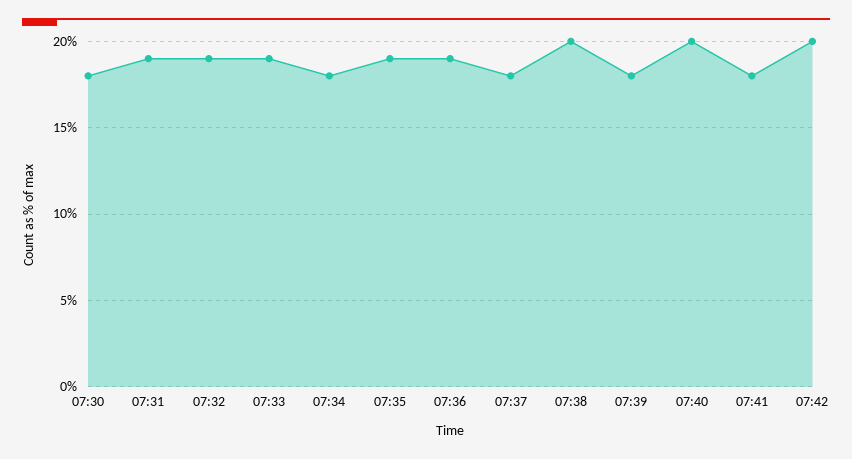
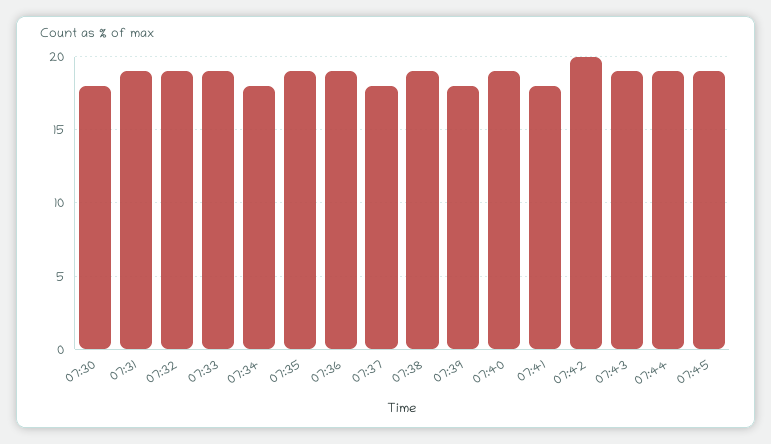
07:38: 20 -> 19
07:40: 20 -> 19
07:43: none -> 19
07:44: none -> 19
07:45: none -> 19

